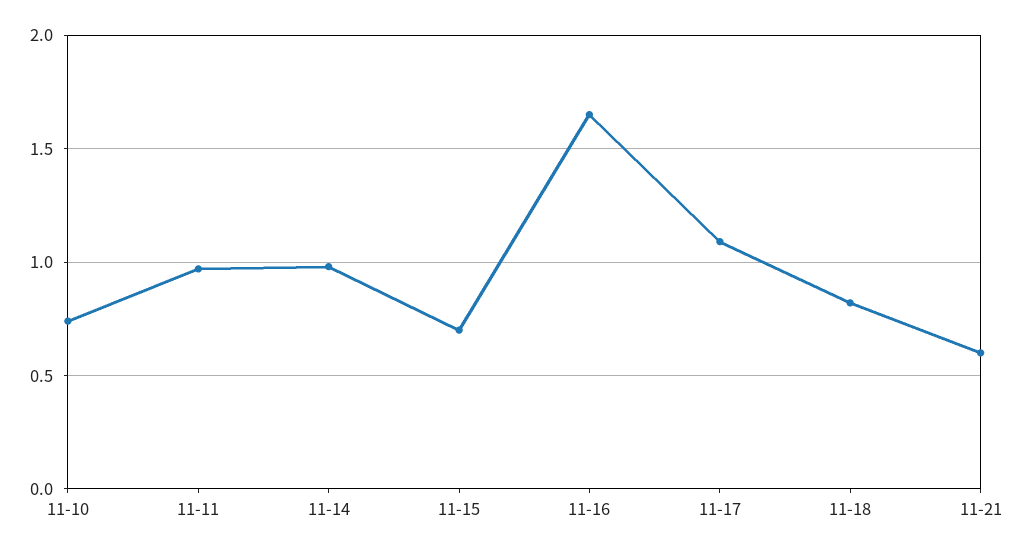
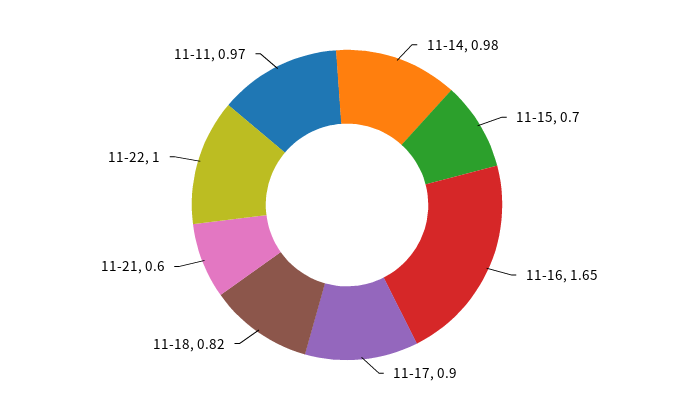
11-10: 0.75 -> none
11-17: 1.1 -> 0.9
11-22: none -> 1

